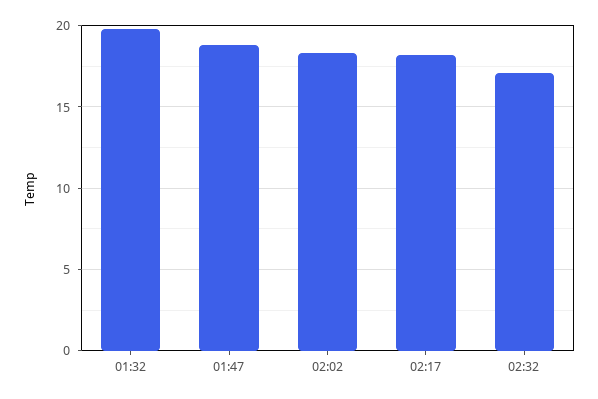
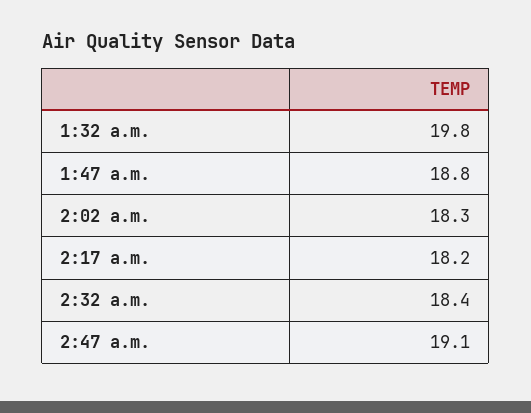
02:32: 17 -> 18.4
2:47 a.m.: none -> 19.1

